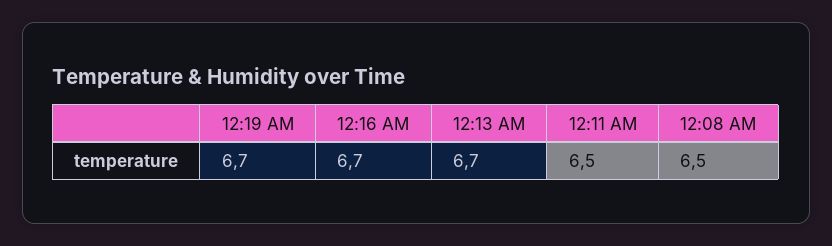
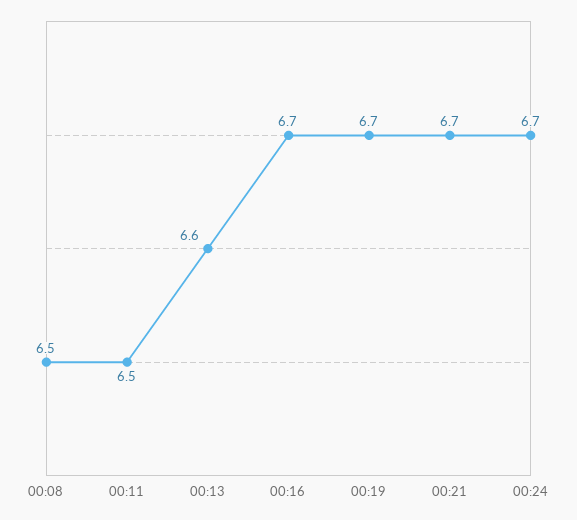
12:13 AM: 6.7 -> 6.6
00:21: none -> 6.7
00:24: none -> 6.7

